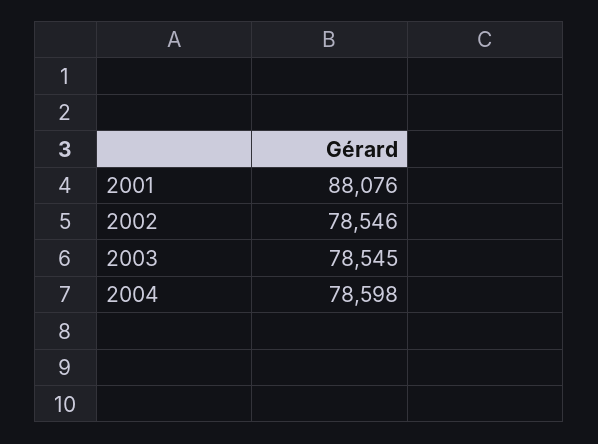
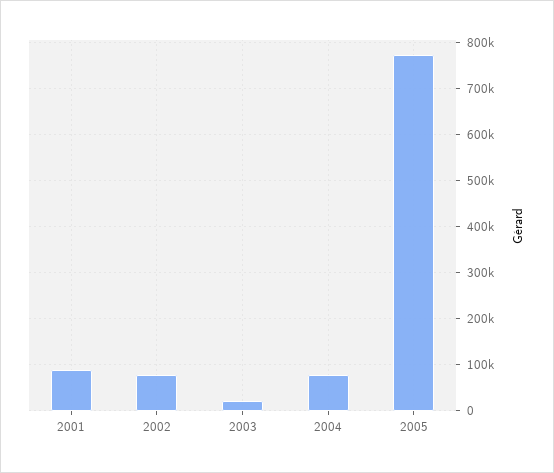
2003: 78545 -> 20000
2005: none -> 780000

